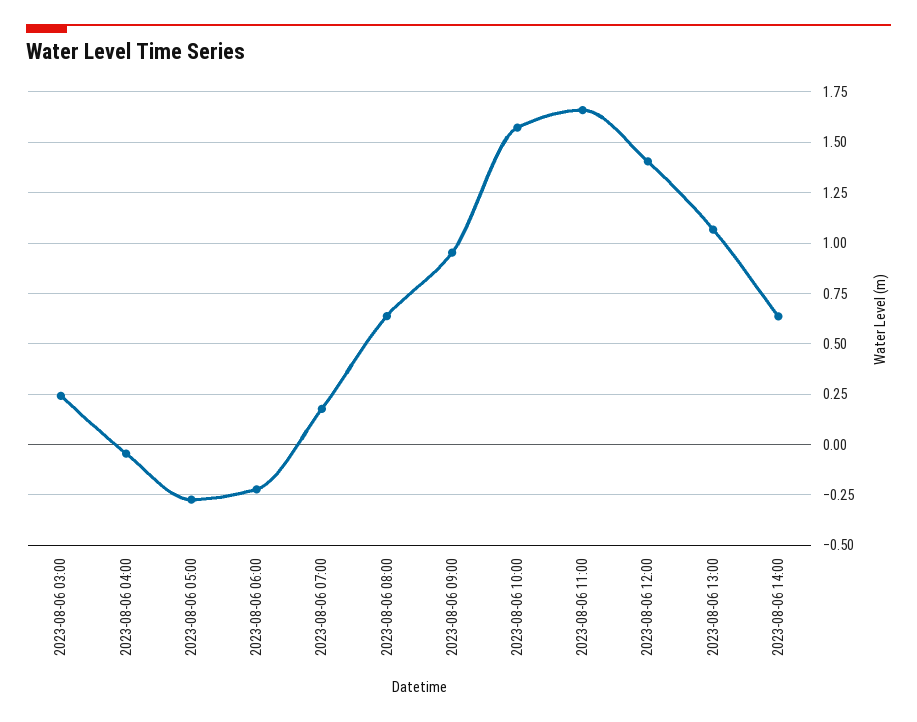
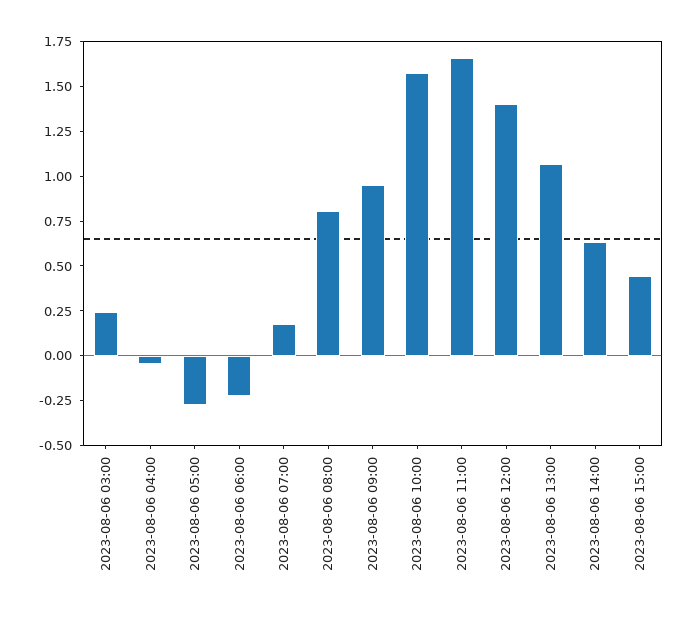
2023-08-06 08:00: 0.65 -> 0.8
2023-08-06 15:00: none -> 0.45

